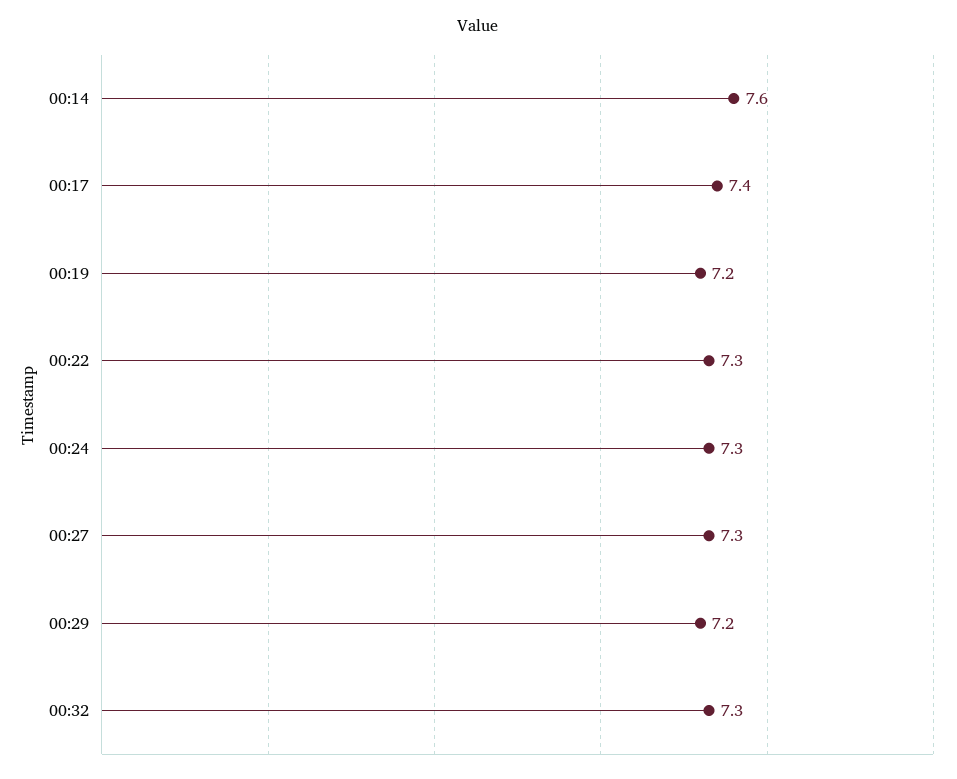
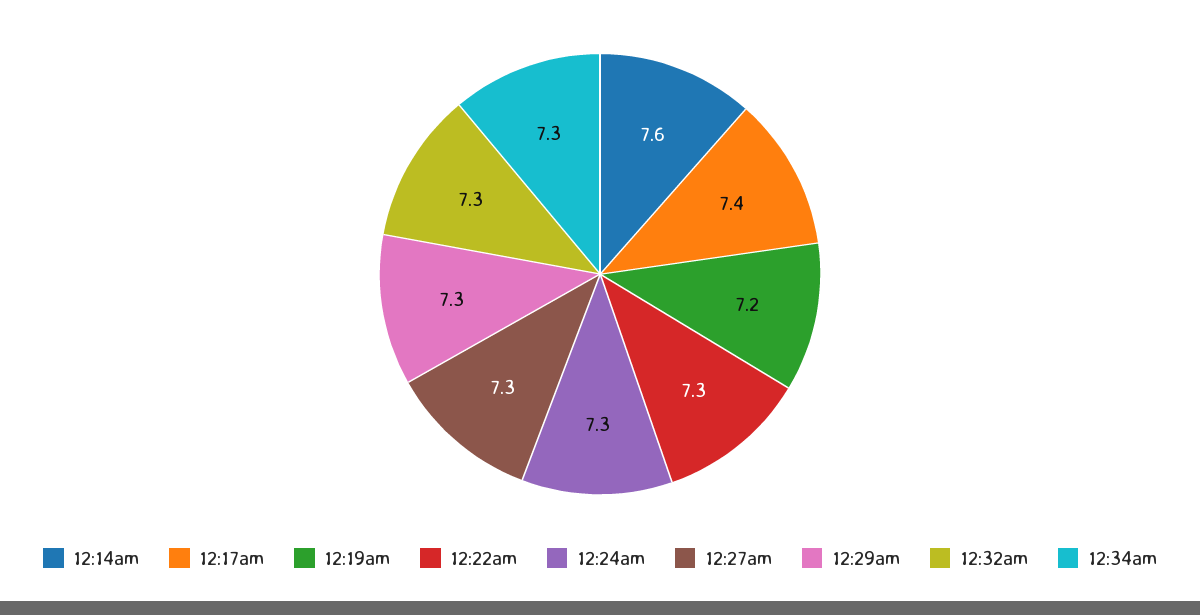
00:29: 7.2 -> 7.3
12:34am: none -> 7.3

